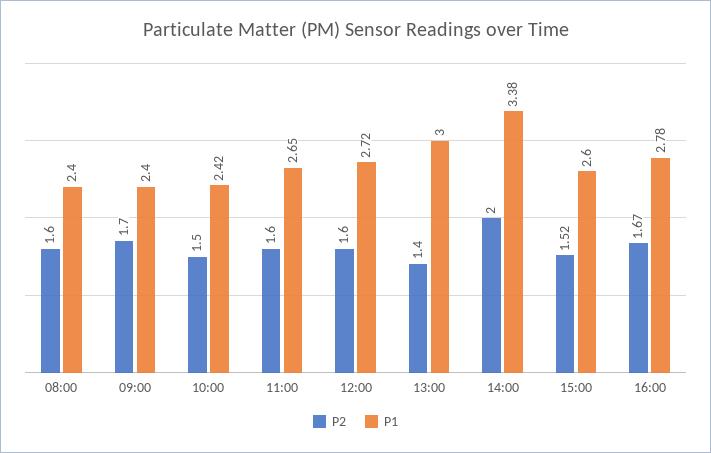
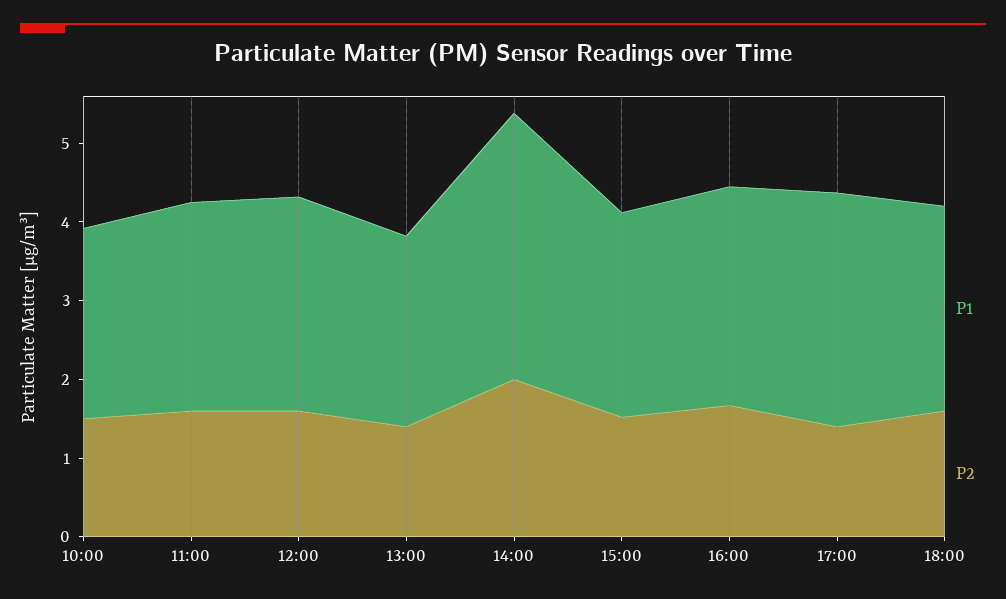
P2, 08:00: 1.6 -> none
P1, 08:00: 2.4 -> none
P2, 09:00: 1.7 -> none
P1, 09:00: 2.4 -> none
P1, 13:00: 3 -> 2.4
P1, 17:00: none -> 3
P2, 17:00: none -> 1.4
P1, 18:00: none -> 2.6
P2, 18:00: none -> 1.6

